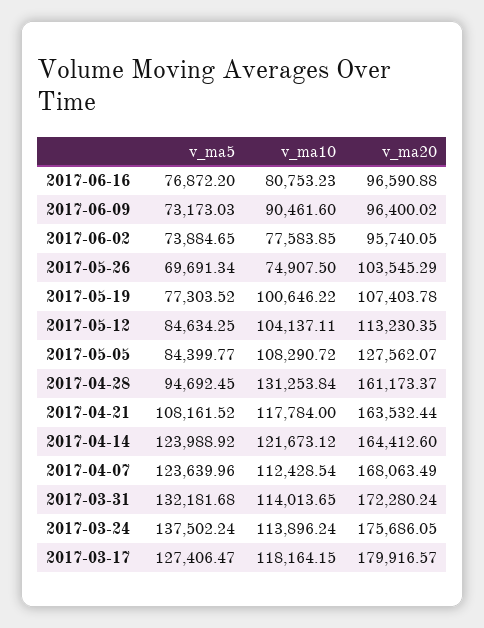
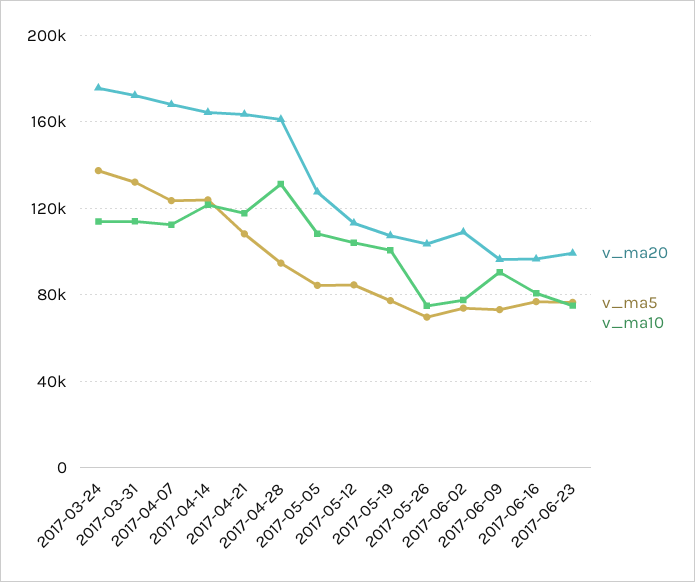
v_ma20, 2017-06-02: 95740.05 -> 110000
v_ma5, 2017-03-17: 127406.47 -> none
v_ma10, 2017-03-17: 118164.15 -> none
v_ma20, 2017-03-17: 179916.57 -> none
v_ma20, 2017-06-23: none -> 100000
v_ma5, 2017-06-23: none -> 75000
v_ma10, 2017-06-23: none -> 75000

